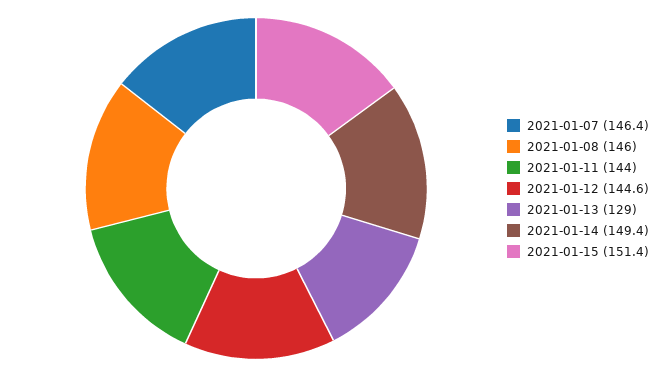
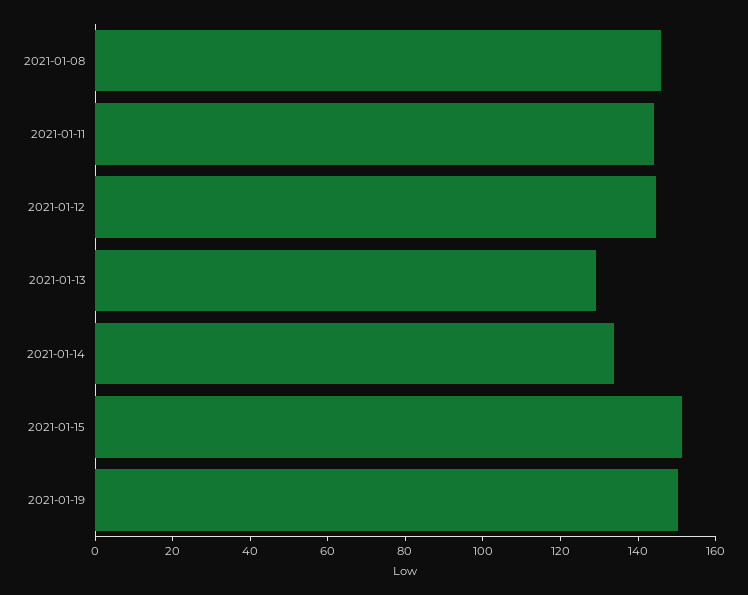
2021-01-07: 146.4 -> none
2021-01-14: 149.4 -> 135
2021-01-19: none -> 150

